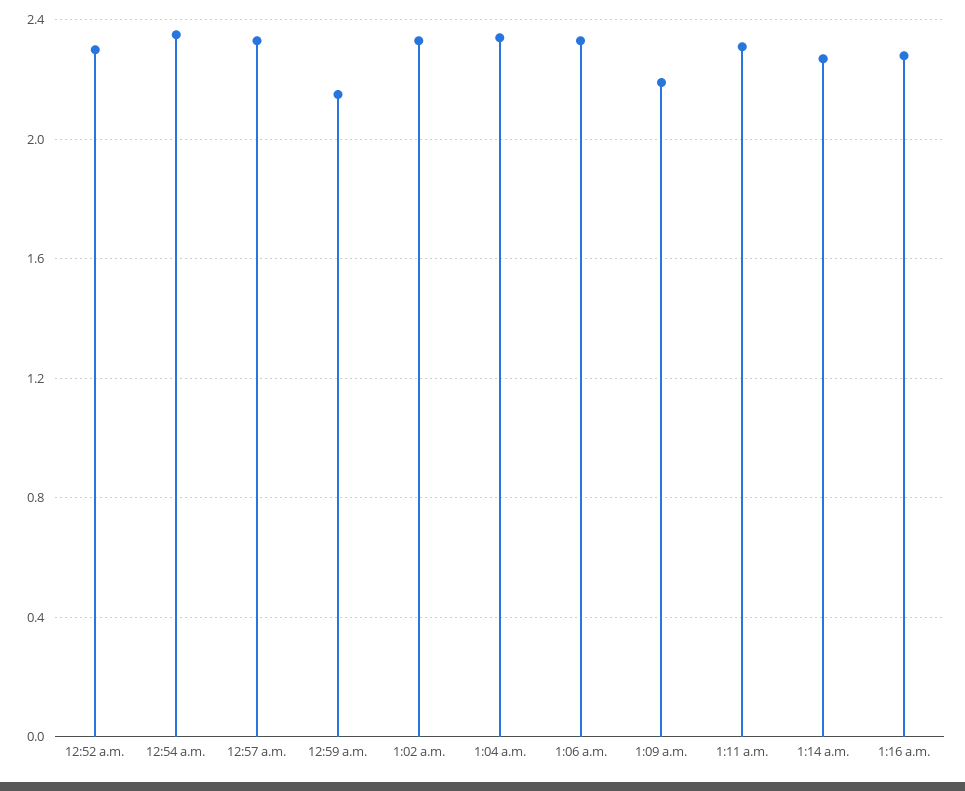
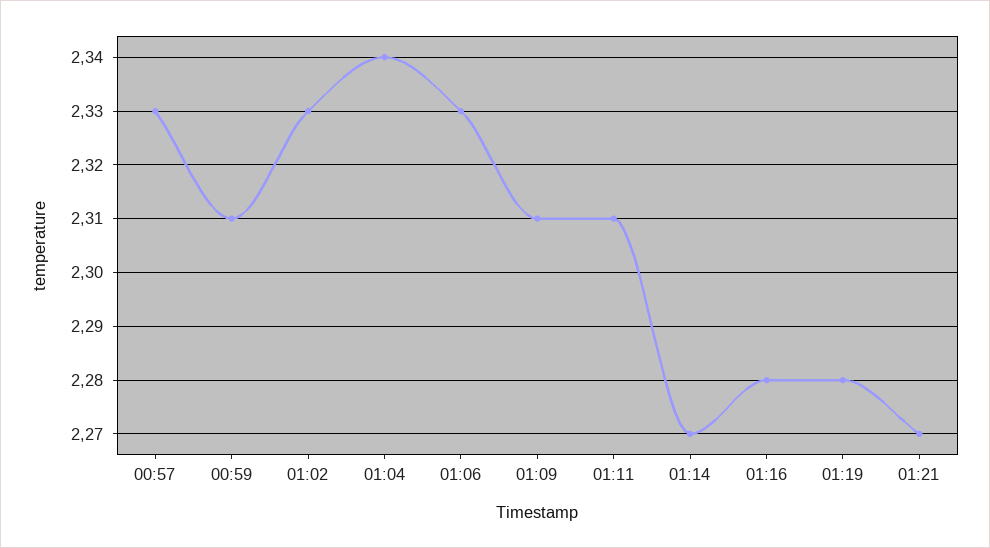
12:52 a.m.: 2.3 -> none
12:54 a.m.: 2.35 -> none
12:59 a.m.: 2.15 -> 2.31
1:09 a.m.: 2.2 -> 2.31
01:19: none -> 2.28
01:21: none -> 2.27

